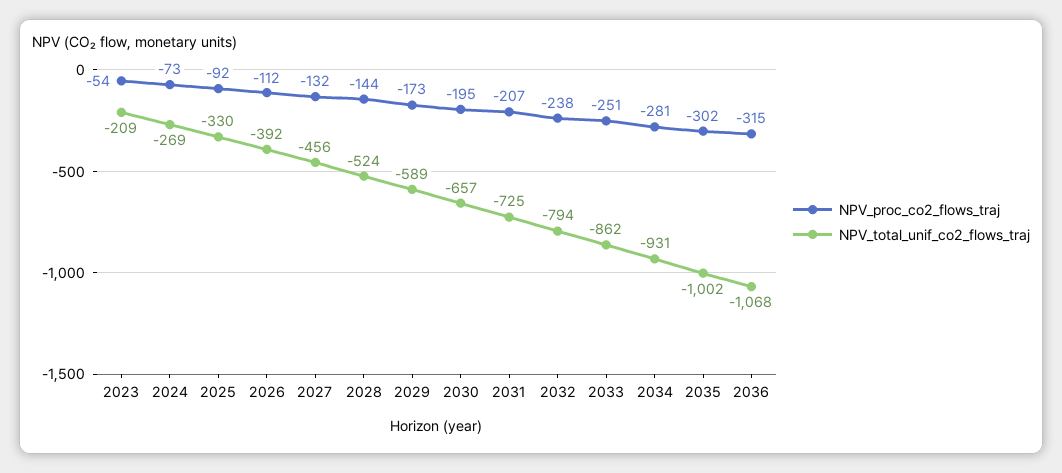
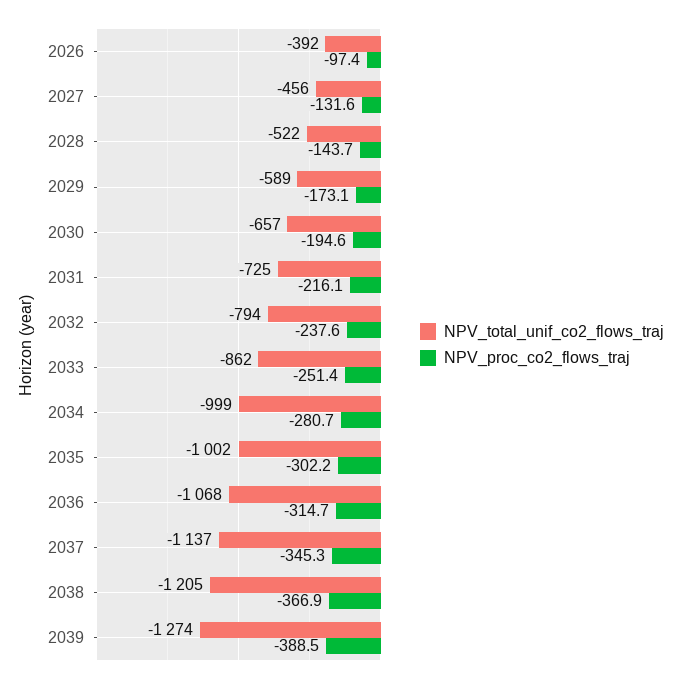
NPV_proc_co2_flows_traj, 2023: -54 -> none
NPV_total_unif_co2_flows_traj, 2023: -209 -> none
NPV_proc_co2_flows_traj, 2024: -73 -> none
NPV_total_unif_co2_flows_traj, 2024: -269 -> none
NPV_proc_co2_flows_traj, 2025: -92 -> none
NPV_total_unif_co2_flows_traj, 2025: -330 -> none
NPV_proc_co2_flows_traj, 2026: -112 -> -97.4
NPV_total_unif_co2_flows_traj, 2028: -524 -> -522
NPV_proc_co2_flows_traj, 2031: -207 -> -216.1
NPV_total_unif_co2_flows_traj, 2034: -931 -> -999
NPV_total_unif_co2_flows_traj, 2037: none -> -1137
NPV_proc_co2_flows_traj, 2037: none -> -345.3
NPV_total_unif_co2_flows_traj, 2038: none -> -1205
NPV_proc_co2_flows_traj, 2038: none -> -366.9
NPV_total_unif_co2_flows_traj, 2039: none -> -1274
NPV_proc_co2_flows_traj, 2039: none -> -388.5

